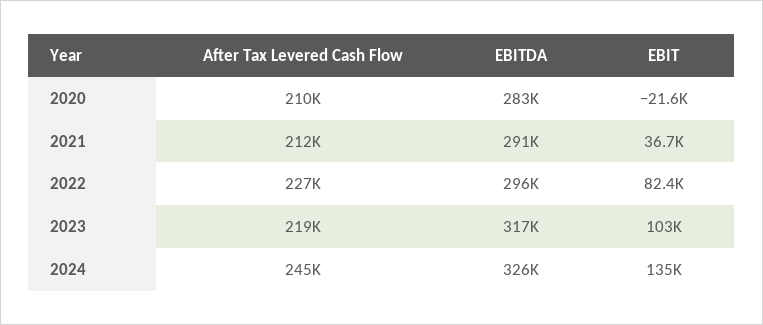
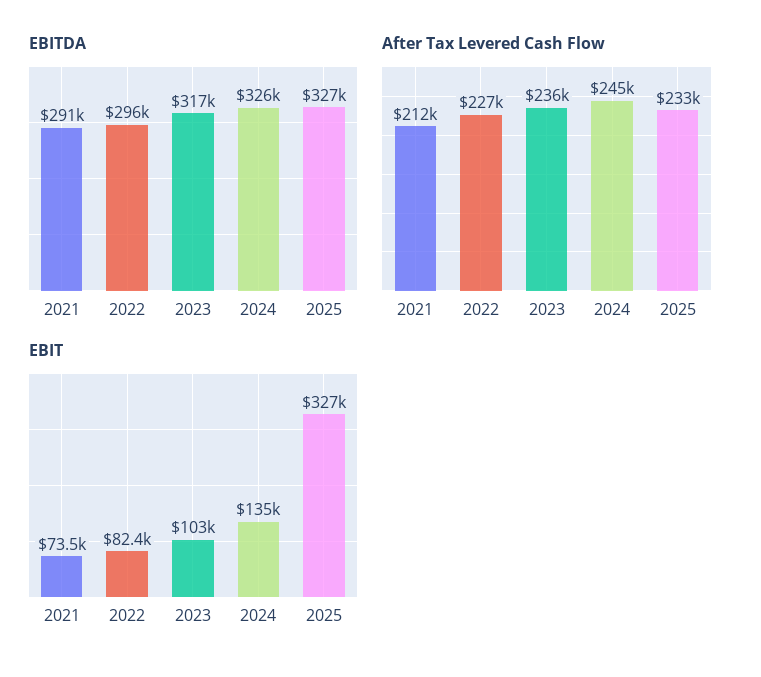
After Tax Levered Cash Flow, 2020: 210000 -> none
EBITDA, 2020: 283000 -> none
EBIT, 2020: -21600 -> none
EBIT, 2021: 36700 -> 73500
After Tax Levered Cash Flow, 2023: 219000 -> 236000
EBITDA, 2025: none -> 327000
After Tax Levered Cash Flow, 2025: none -> 233000
EBIT, 2025: none -> 327000

